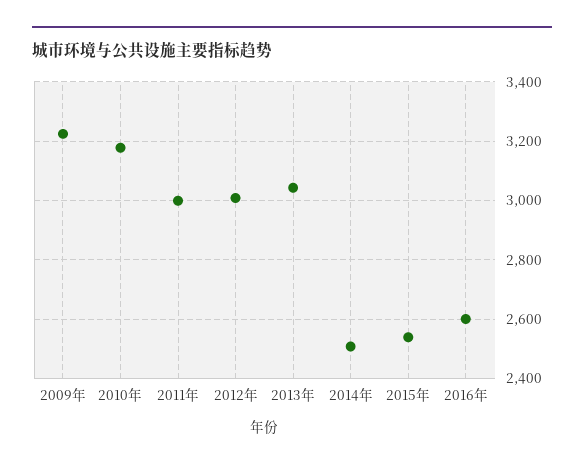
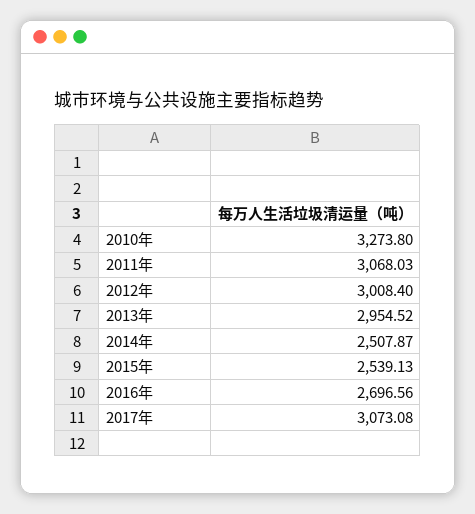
2009年: 3225 -> none
2010年: 3175 -> 3273.8
2011年: 3000 -> 3068.03
2013年: 3050 -> 2954.52
2016年: 2600 -> 2696.56
2017年: none -> 3073.08

